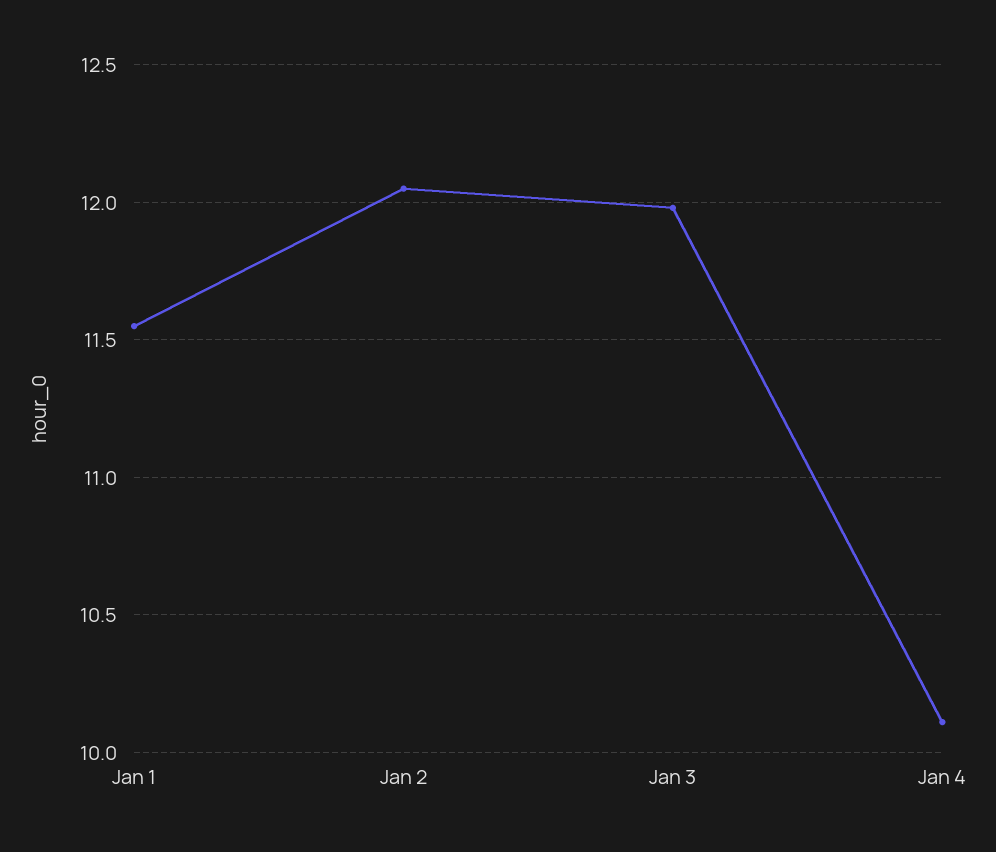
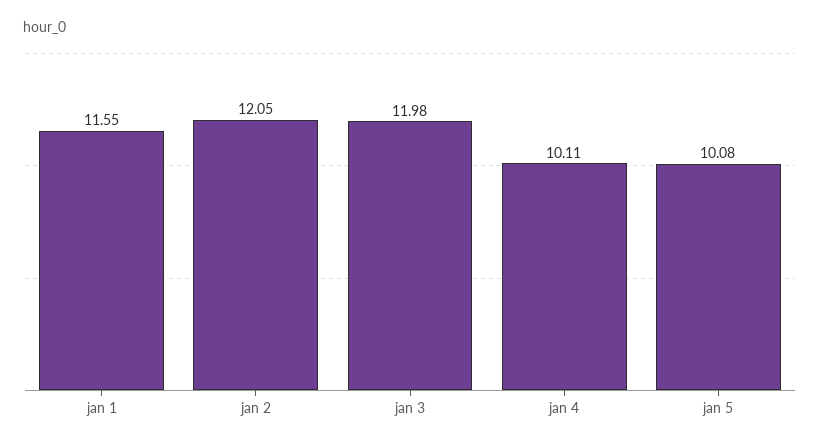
jan 5: none -> 10.08

